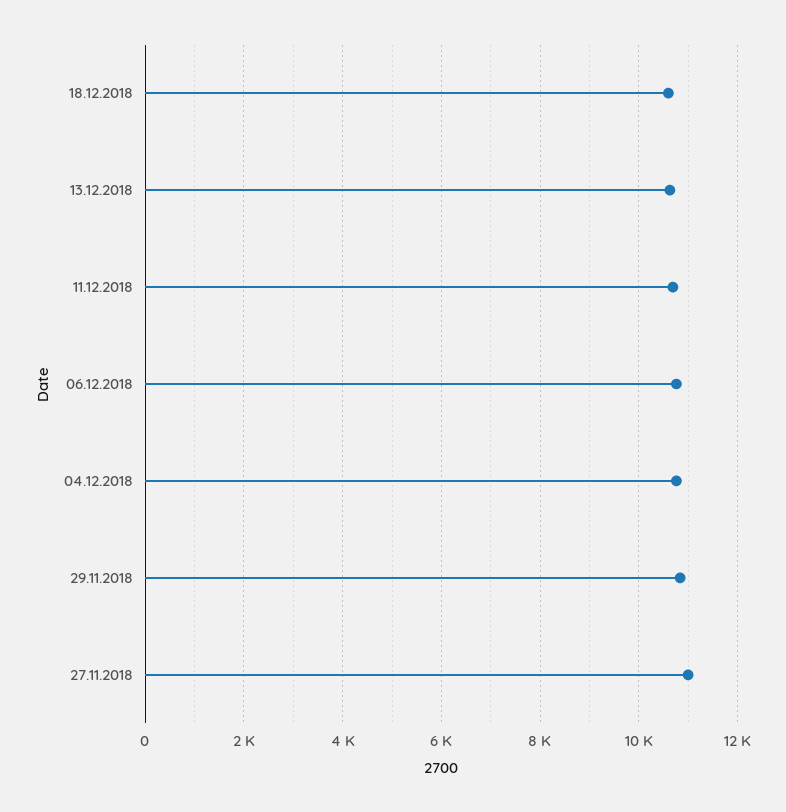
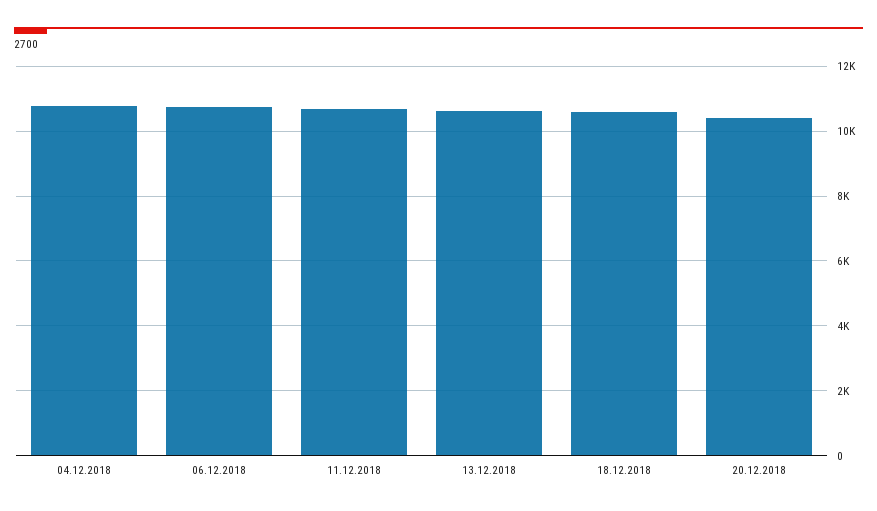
29.11.2018: 10800 -> none
27.11.2018: 11000 -> none
20.12.2018: none -> 10400

